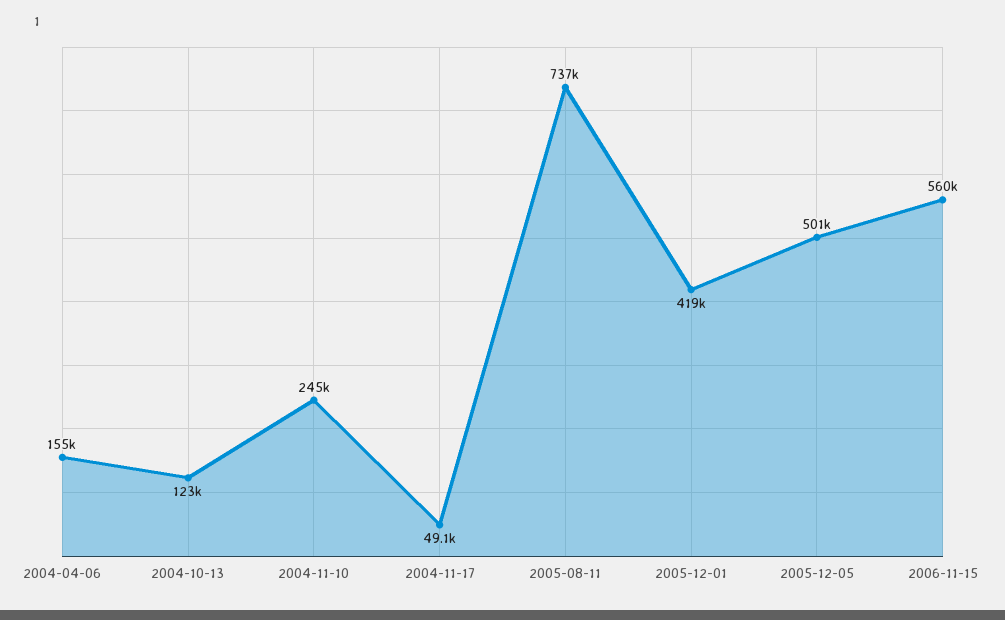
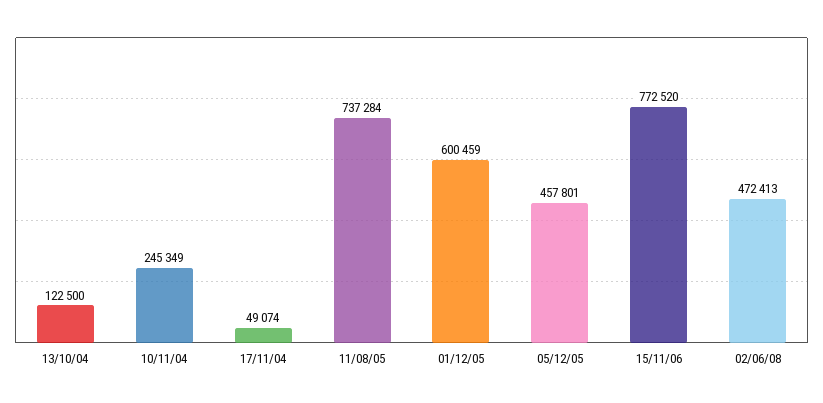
2004-04-06: 155000 -> none
2005-12-01: 419000 -> 600459
2005-12-05: 501000 -> 457801
2006-11-15: 560000 -> 772520
02/06/08: none -> 472413

